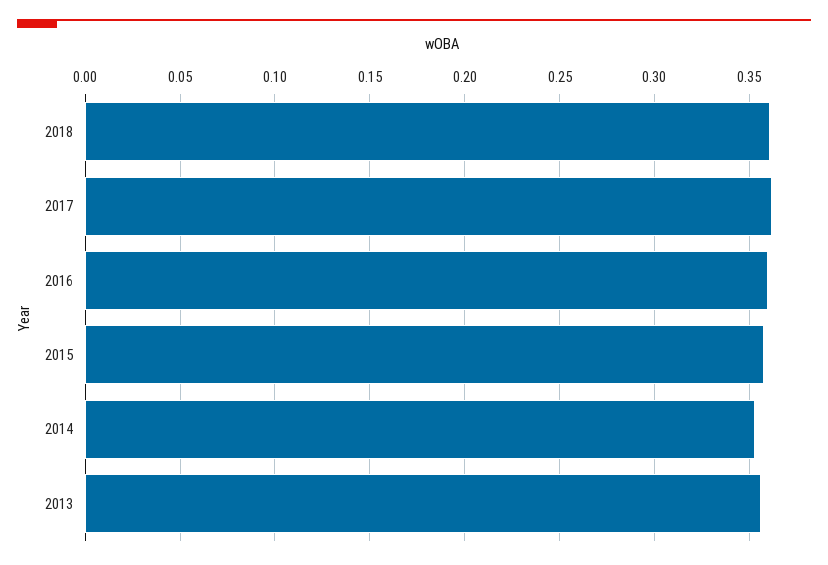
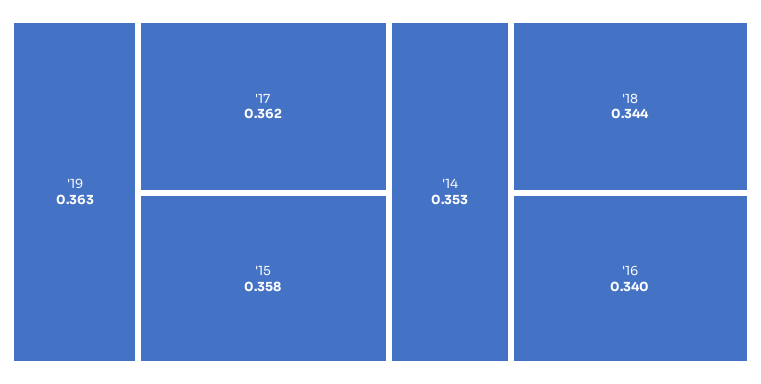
2018: 0.36 -> 0.344
2016: 0.36 -> 0.34
2013: 0.355 -> none
'19: none -> 0.363

